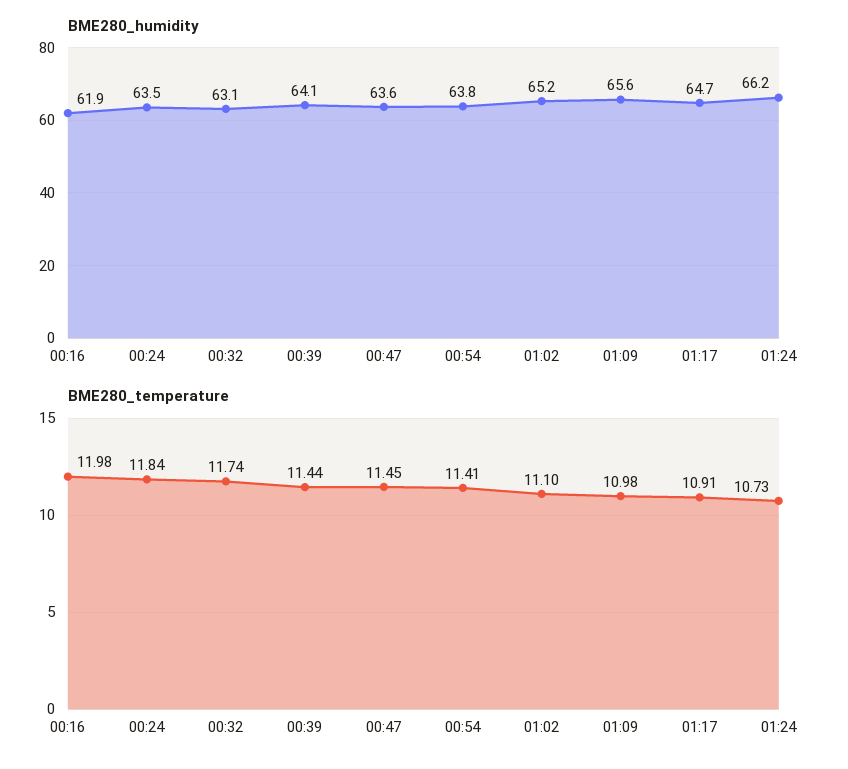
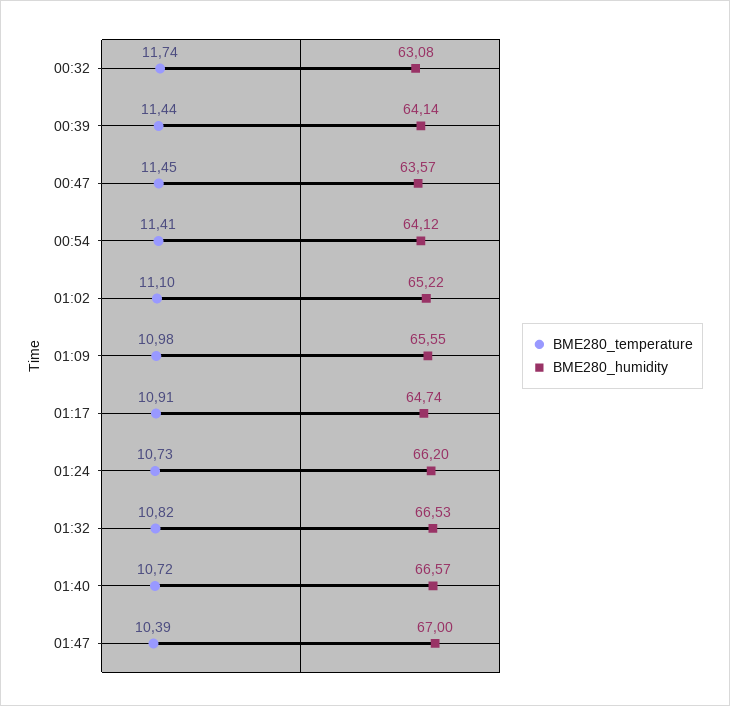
BME280_humidity, 00:16: 61.9 -> none
BME280_humidity, 00:24: 63.5 -> none
BME280_humidity, 00:54: 63.8 -> 64.12
BME280_temperature, 00:16: 11.98 -> none
BME280_temperature, 00:24: 11.84 -> none
BME280_temperature, 01:32: none -> 10.82
BME280_humidity, 01:32: none -> 66.53
BME280_temperature, 01:40: none -> 10.72
BME280_humidity, 01:40: none -> 66.57
BME280_temperature, 01:47: none -> 10.39
BME280_humidity, 01:47: none -> 67

